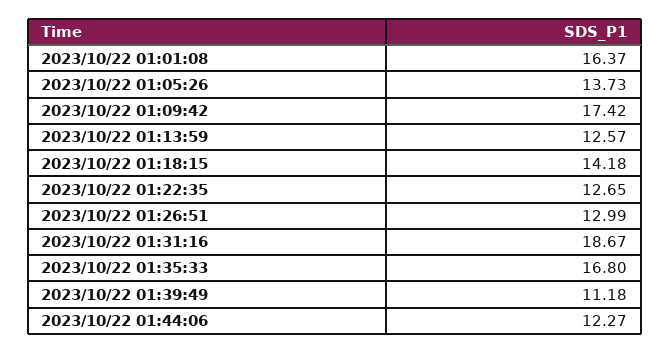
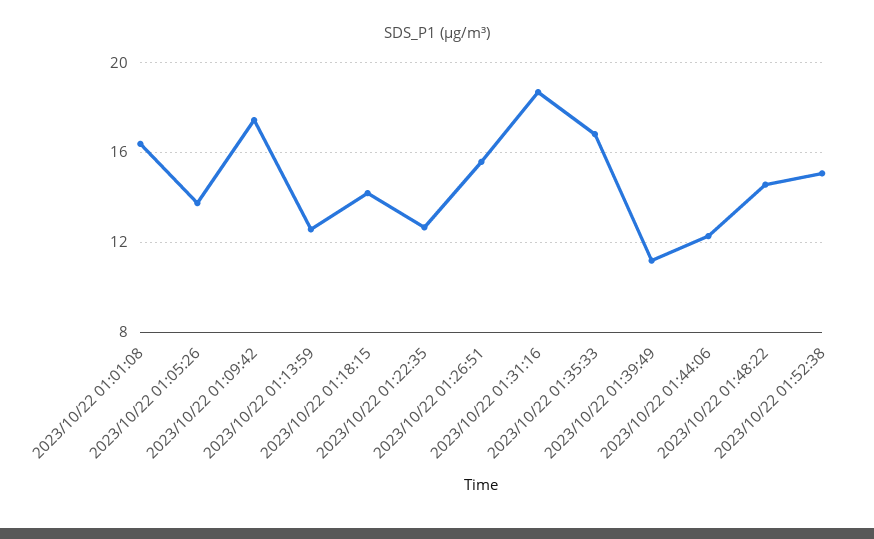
2023/10/22 01:26:51: 12.99 -> 15.5
2023/10/22 01:48:22: none -> 14.5
2023/10/22 01:52:38: none -> 15

